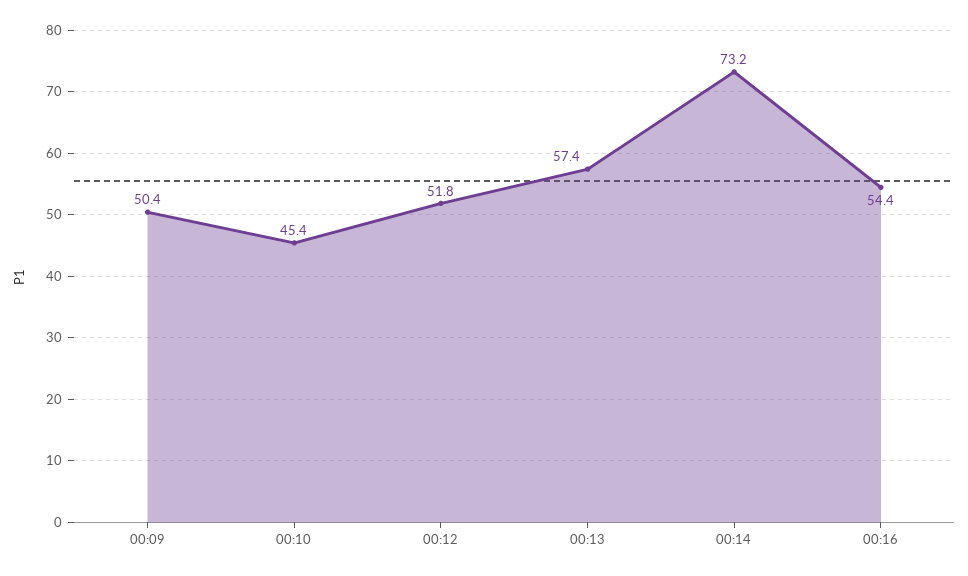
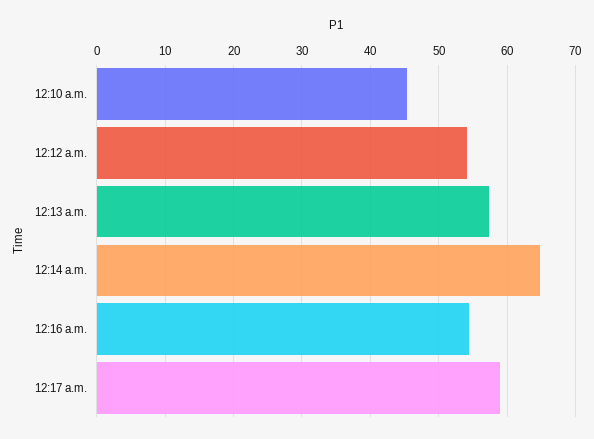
00:09: 50.4 -> none
00:12: 51.8 -> 54
00:14: 73.2 -> 65
12:17 a.m.: none -> 59

